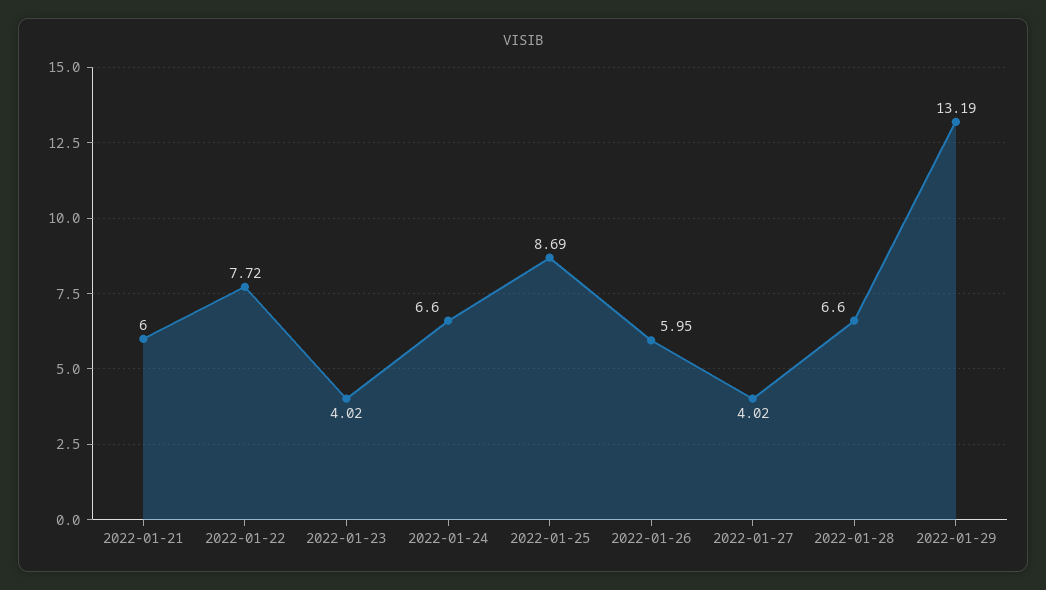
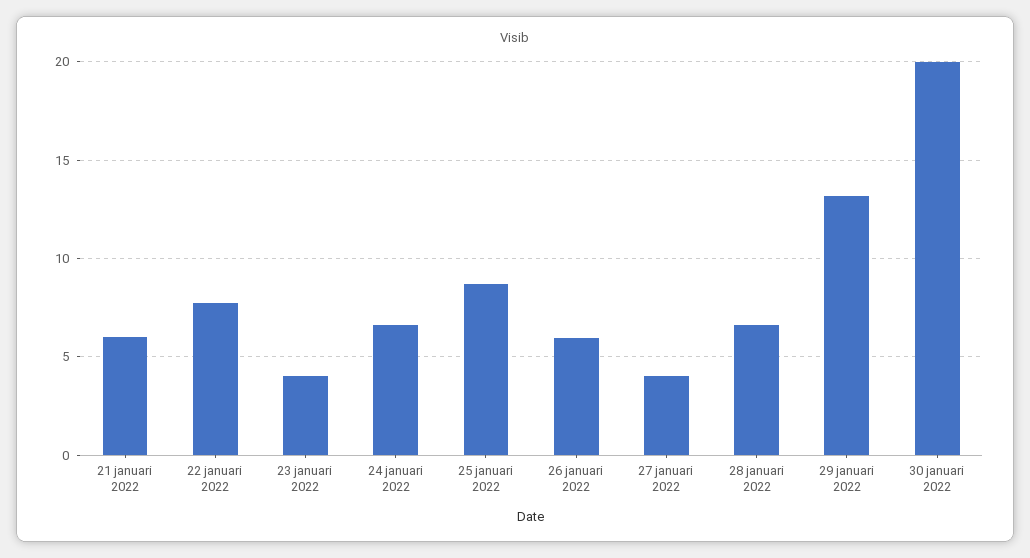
30 januari 2022: none -> 20

